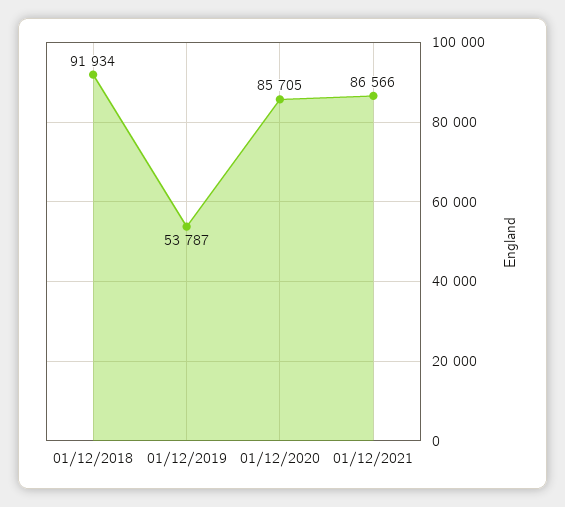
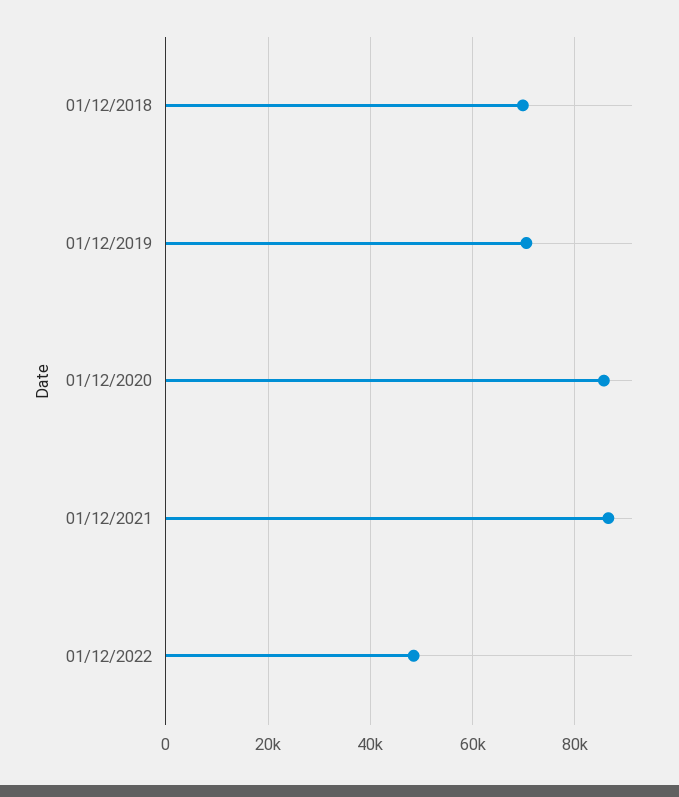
01/12/2018: 91934 -> 70000
01/12/2019: 53787 -> 70000
01/12/2022: none -> 48000

